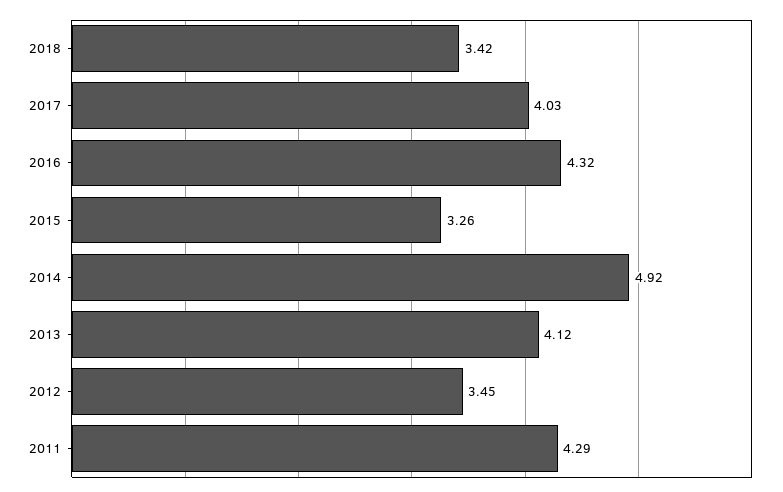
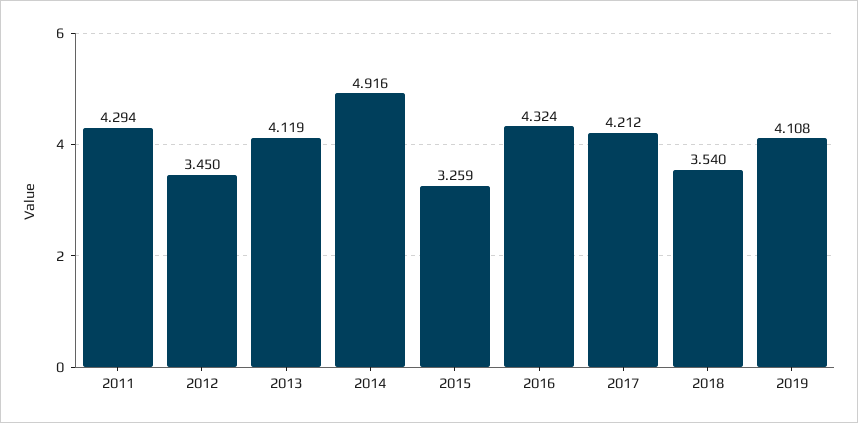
2018: 3.42 -> 3.54
2017: 4.03 -> 4.212
2019: none -> 4.108

